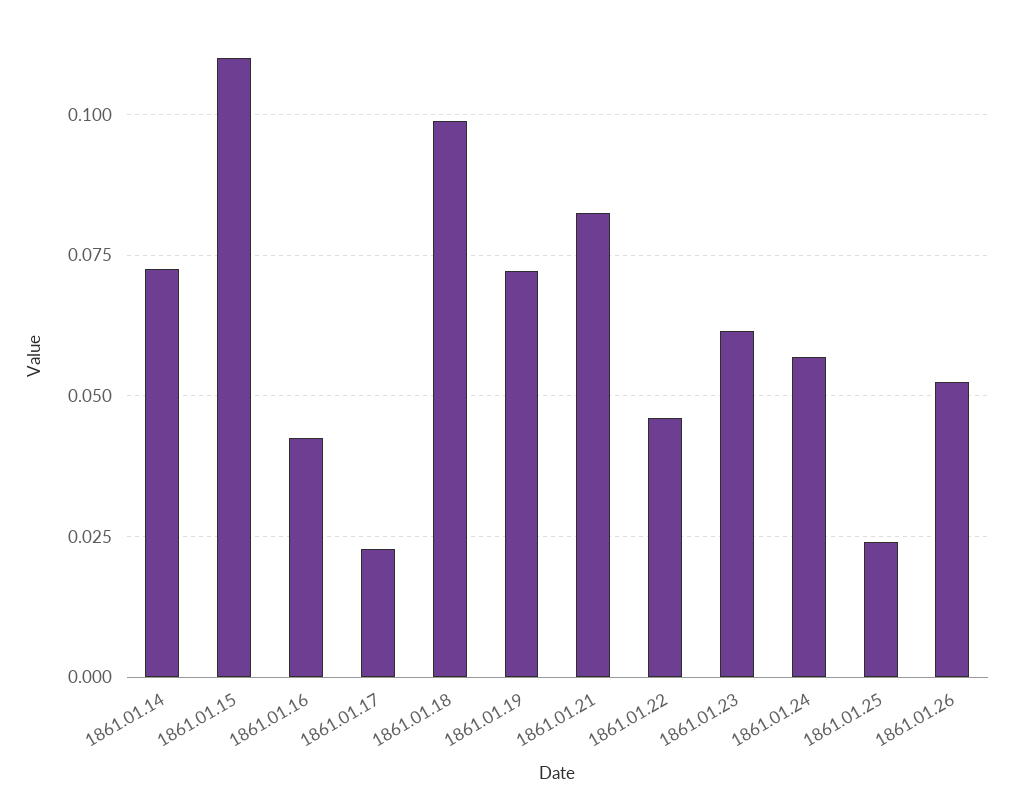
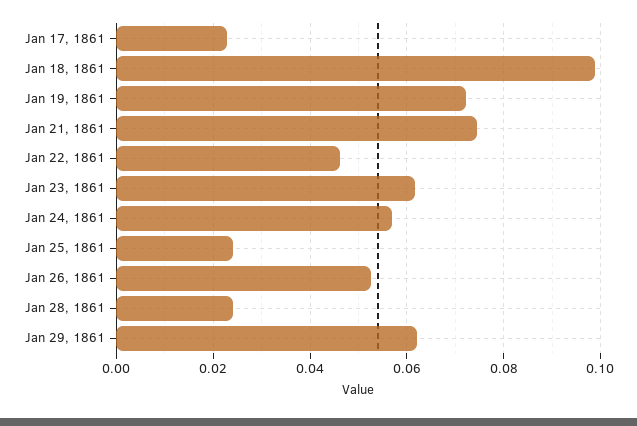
1861.01.14: 0.0725 -> none
1861.01.15: 0.11 -> none
1861.01.16: 0.0425 -> none
1861.01.21: 0.0825 -> 0.074
Jan 28, 1861: none -> 0.024
Jan 29, 1861: none -> 0.062

